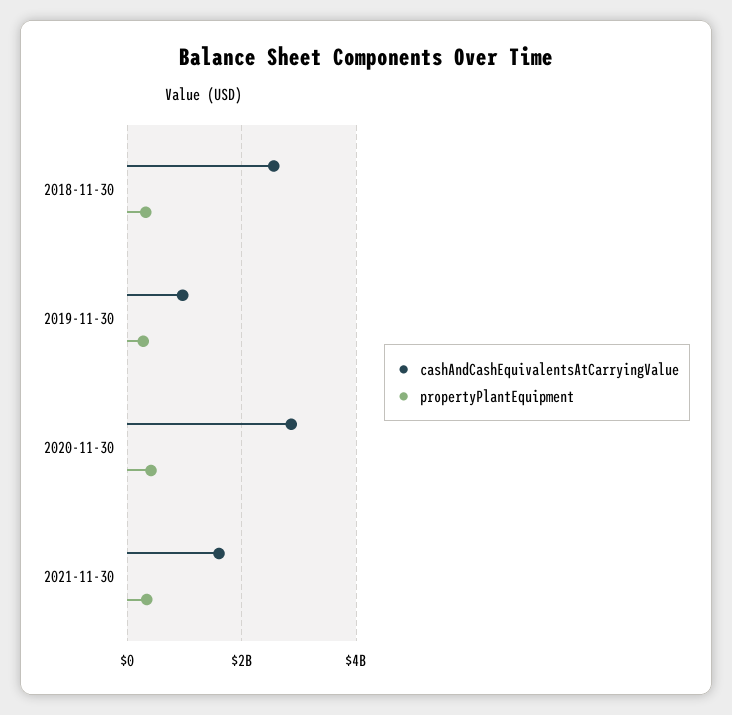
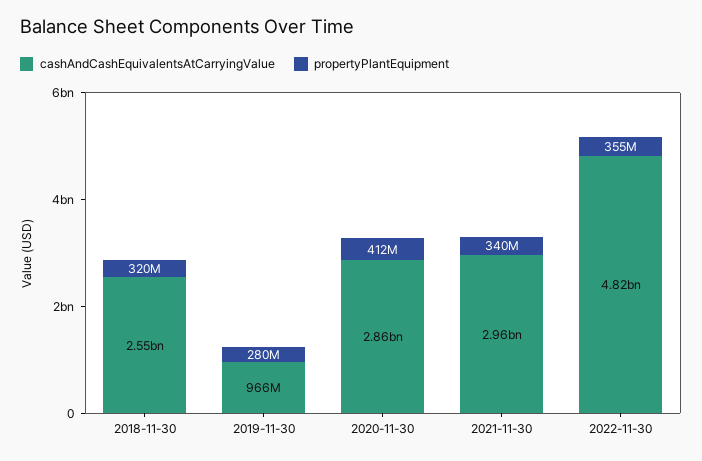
cashAndCashEquivalentsAtCarryingValue, 2021-11-30: 1600000000 -> 2960000000
cashAndCashEquivalentsAtCarryingValue, 2022-11-30: none -> 4820000000
propertyPlantEquipment, 2022-11-30: none -> 355000000

